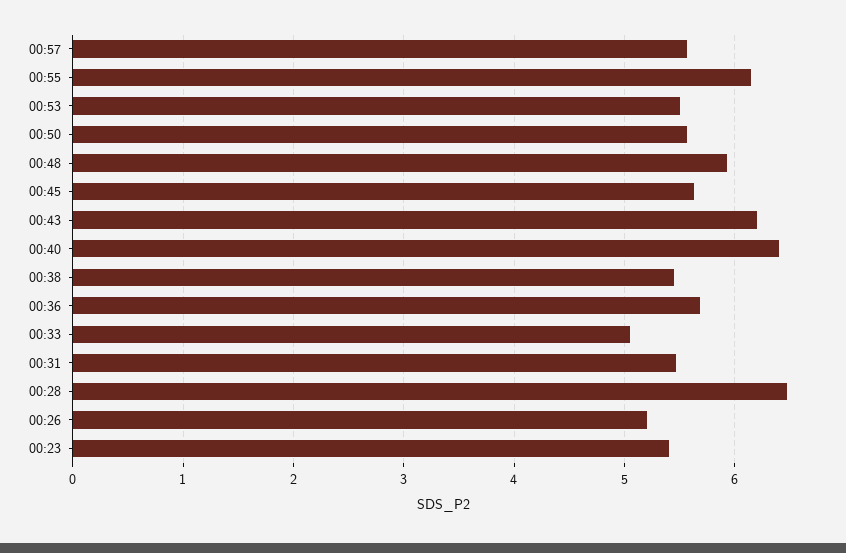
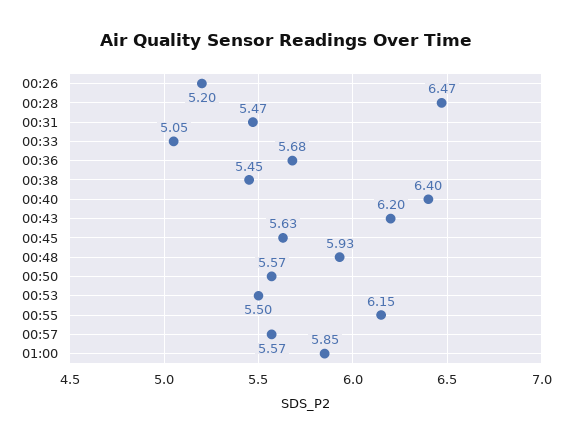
00:23: 5.4 -> none
01:00: none -> 5.85

